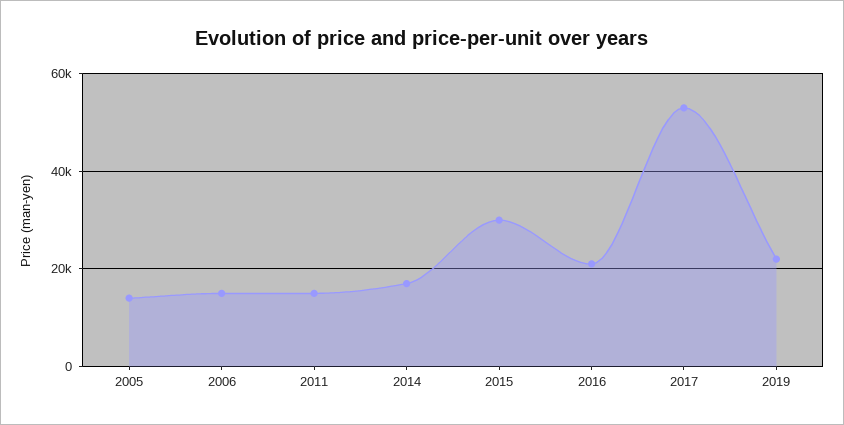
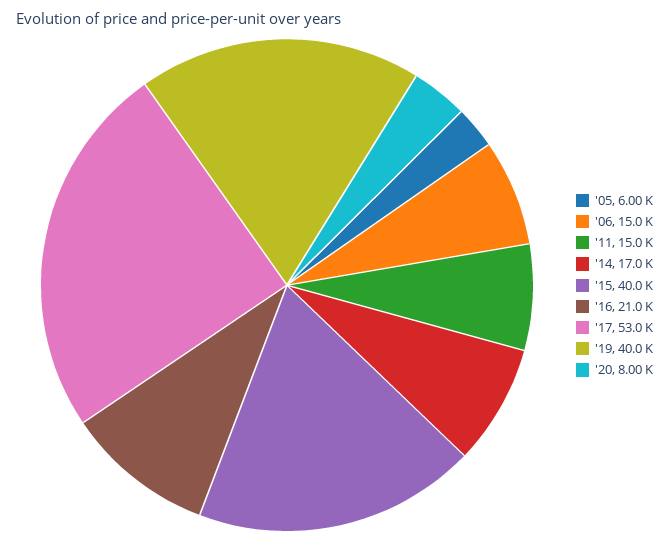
2005: 14000 -> 6000
2015: 30000 -> 40000
2019: 22000 -> 40000
'20: none -> 8000

